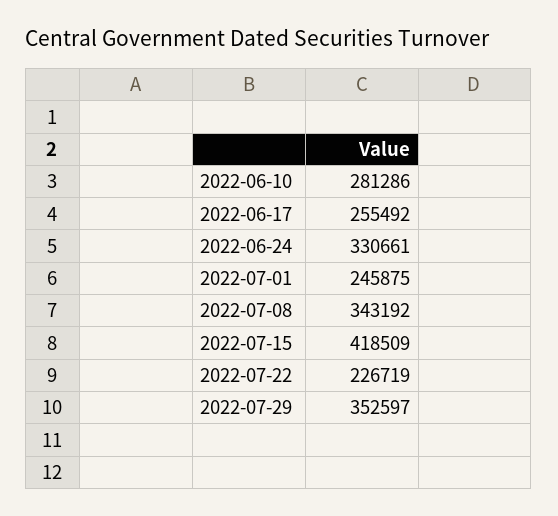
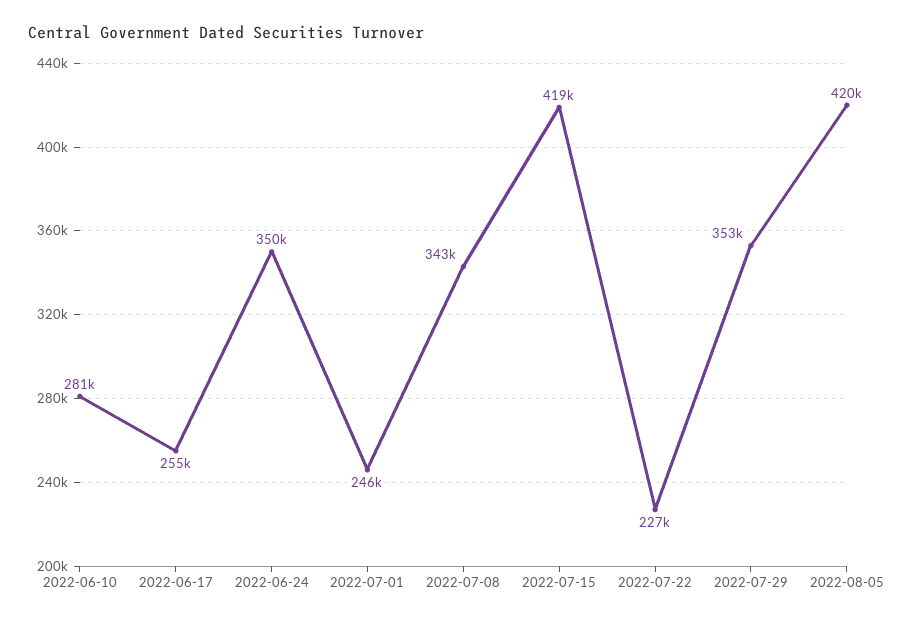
2022-06-24: 330661 -> 350000
2022-08-05: none -> 420000

